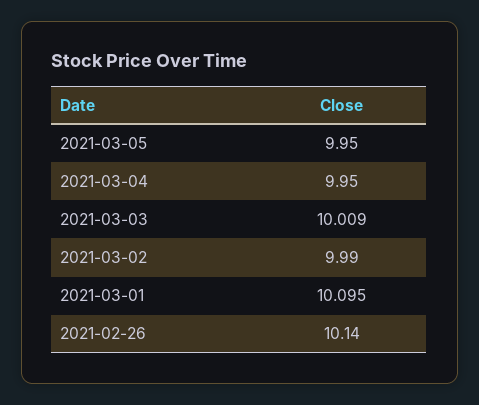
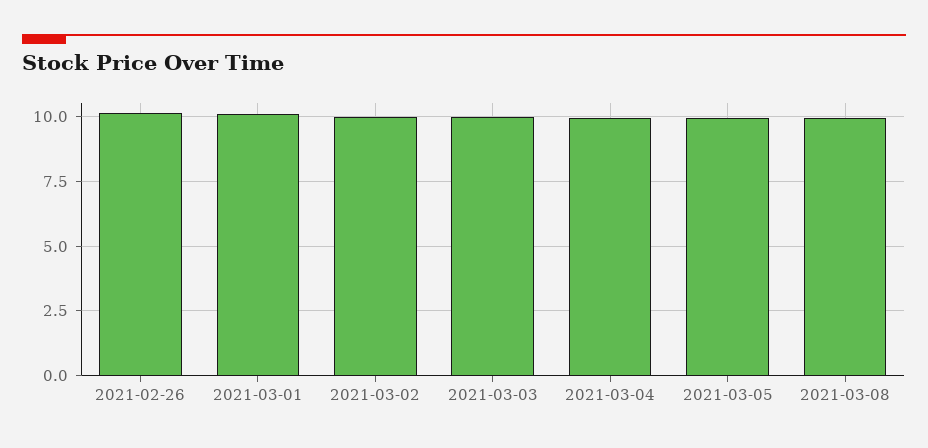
2021-03-08: none -> 10

